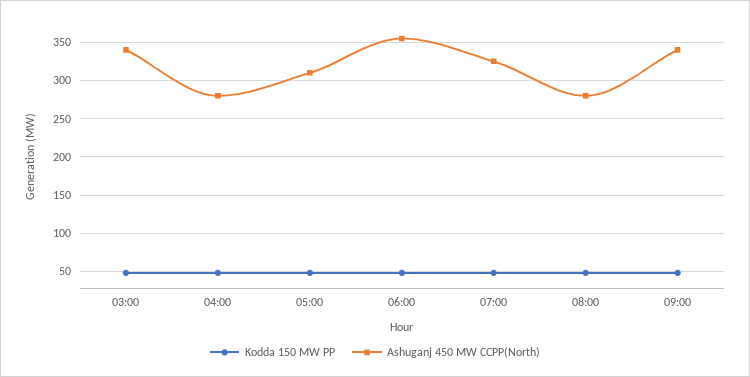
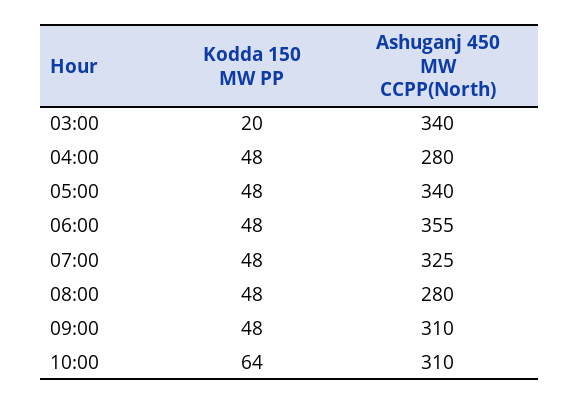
Kodda 150 MW PP, 03:00: 50 -> 20
Ashuganj 450 MW CCPP(North), 05:00: 310 -> 340
Ashuganj 450 MW CCPP(North), 09:00: 340 -> 310
Kodda 150 MW PP, 10:00: none -> 64
Ashuganj 450 MW CCPP(North), 10:00: none -> 310

